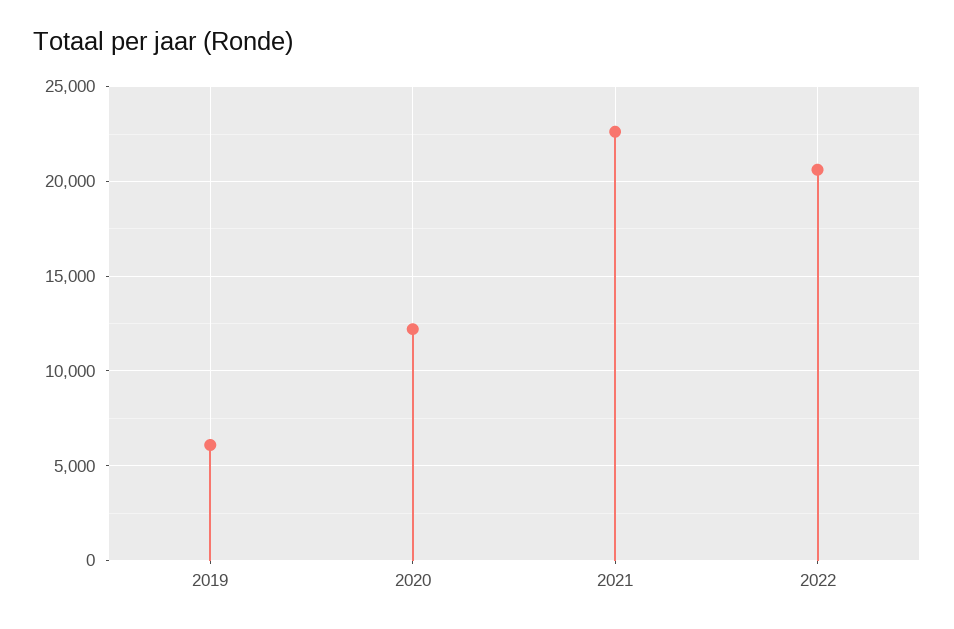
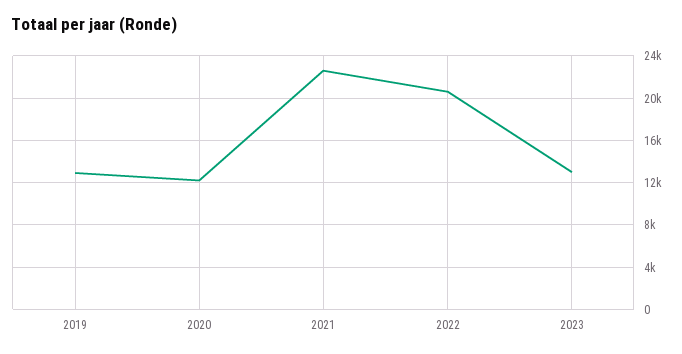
2019: 6000 -> 13000
2023: none -> 13000

